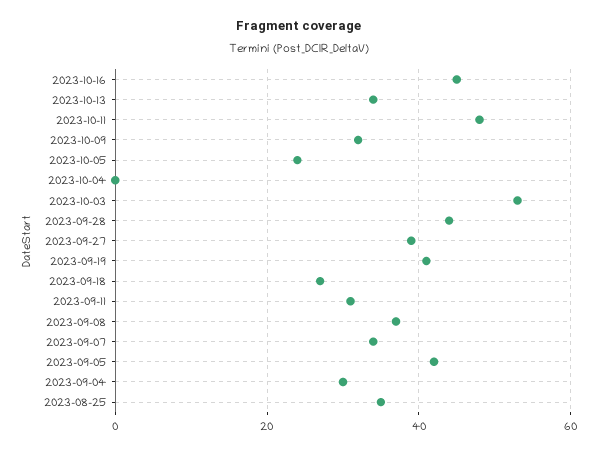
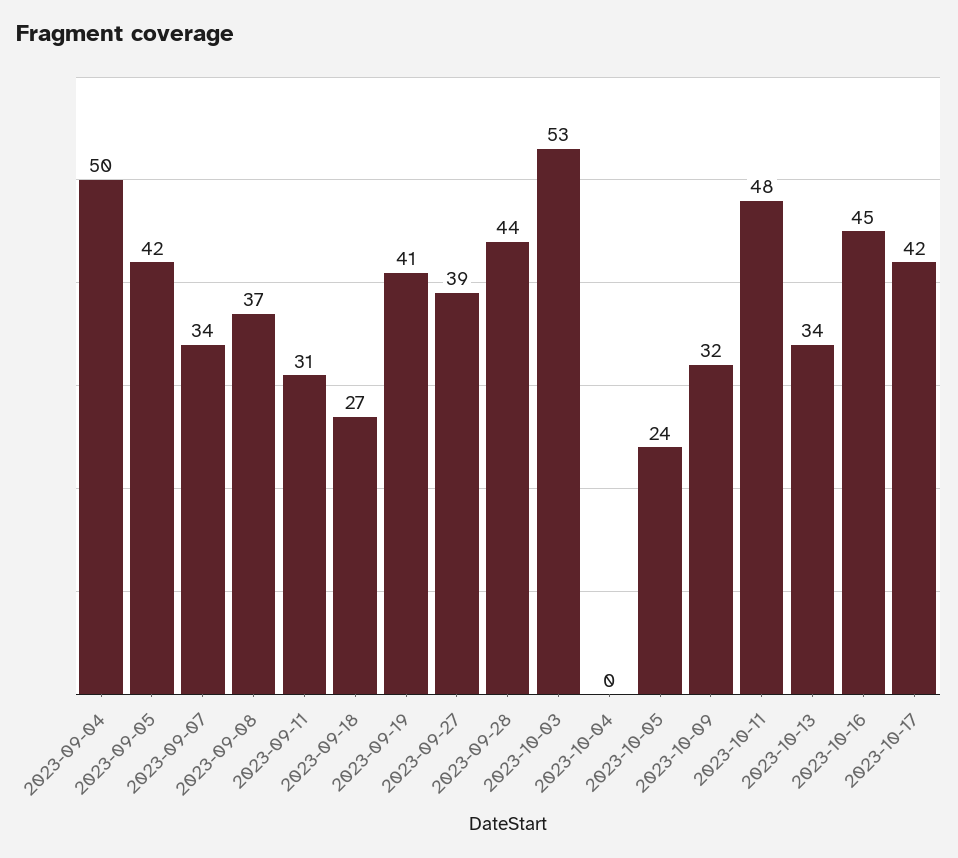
2023-09-04: 30 -> 50
2023-08-25: 35 -> none
2023-10-17: none -> 42

